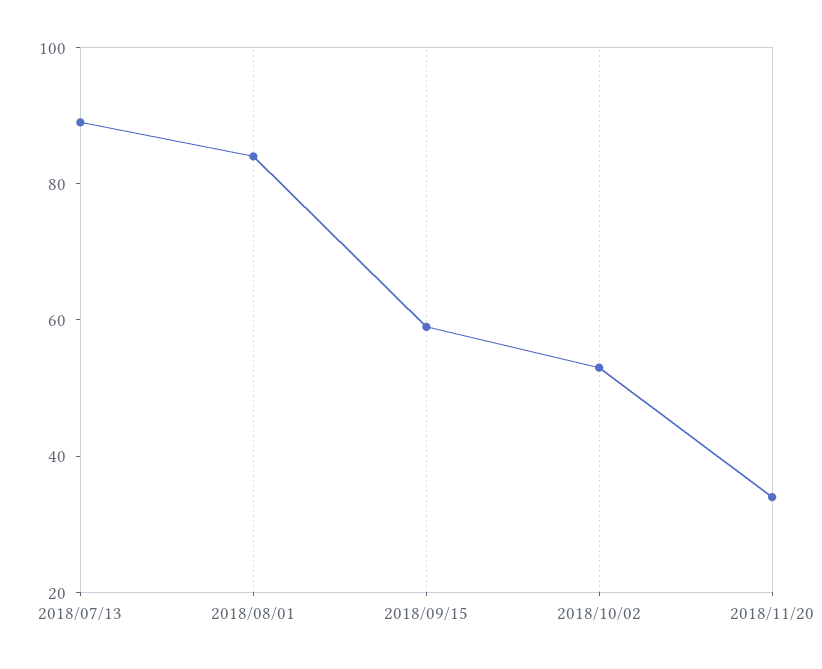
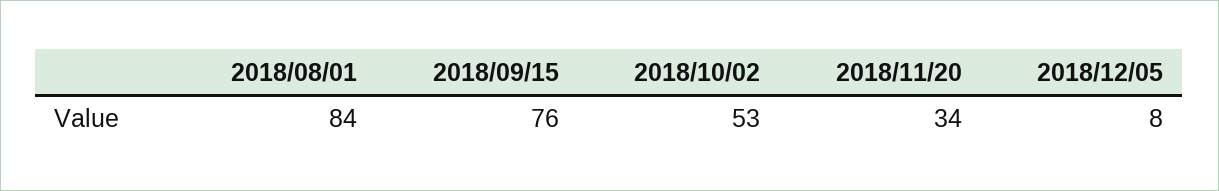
2018/07/13: 90 -> none
2018/09/15: 60 -> 76
2018/12/05: none -> 8

